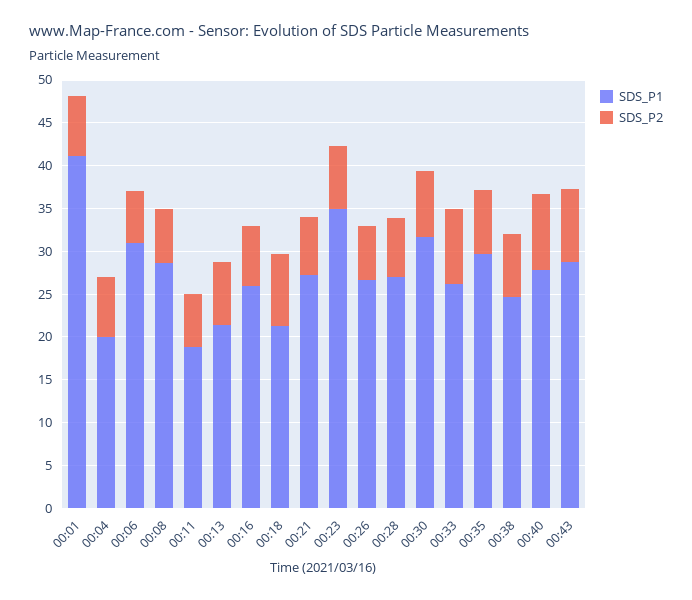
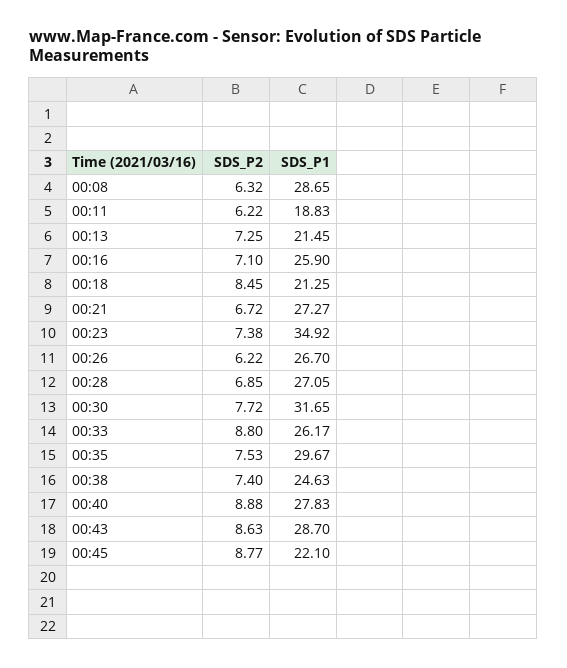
SDS_P1, 00:01: 41 -> none
SDS_P2, 00:01: 7 -> none
SDS_P1, 00:04: 20 -> none
SDS_P2, 00:04: 7 -> none
SDS_P1, 00:06: 31 -> none
SDS_P2, 00:06: 6 -> none
SDS_P2, 00:45: none -> 8.77
SDS_P1, 00:45: none -> 22.1

